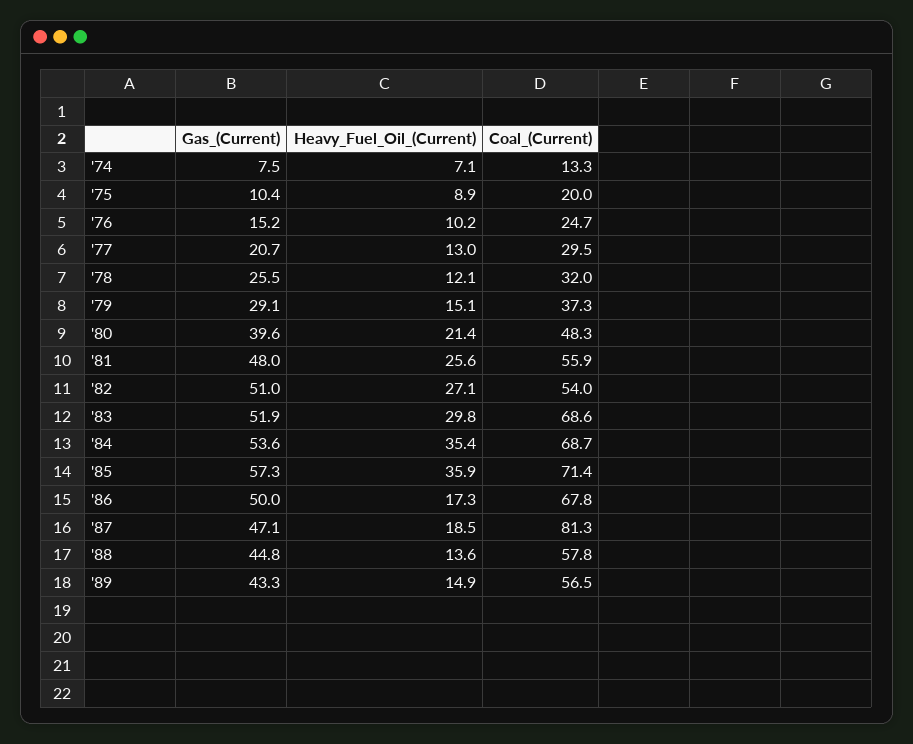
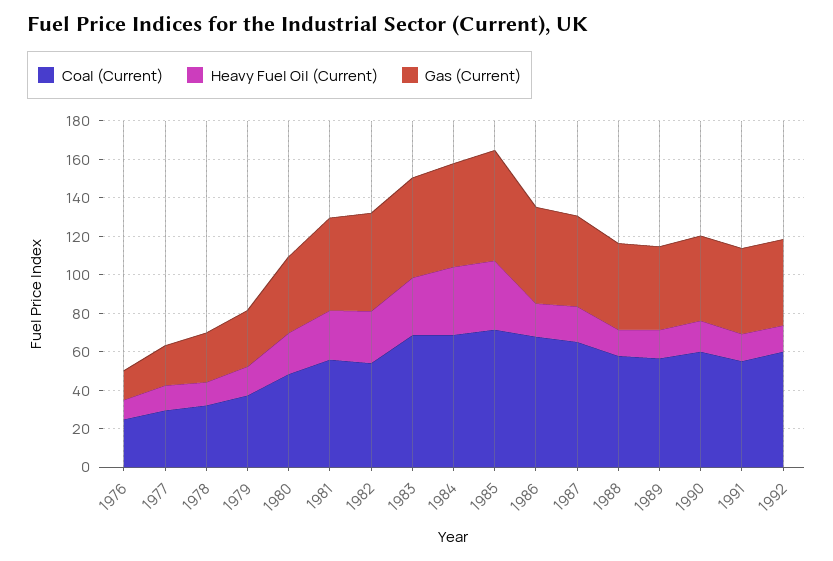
Gas_(Current), '74: 7.5 -> none
Heavy_Fuel_Oil_(Current), '74: 7.1 -> none
Coal_(Current), '74: 13.3 -> none
Gas_(Current), '75: 10.4 -> none
Heavy_Fuel_Oil_(Current), '75: 8.9 -> none
Coal_(Current), '75: 20 -> none
Coal_(Current), '87: 81.3 -> 65
Coal_(Current), 1990: none -> 60
Heavy_Fuel_Oil_(Current), 1990: none -> 15
Gas_(Current), 1990: none -> 45
Coal_(Current), 1991: none -> 55
Heavy_Fuel_Oil_(Current), 1991: none -> 15
Gas_(Current), 1991: none -> 45
Coal_(Current), 1992: none -> 60
Heavy_Fuel_Oil_(Current), 1992: none -> 15
Gas_(Current), 1992: none -> 45

